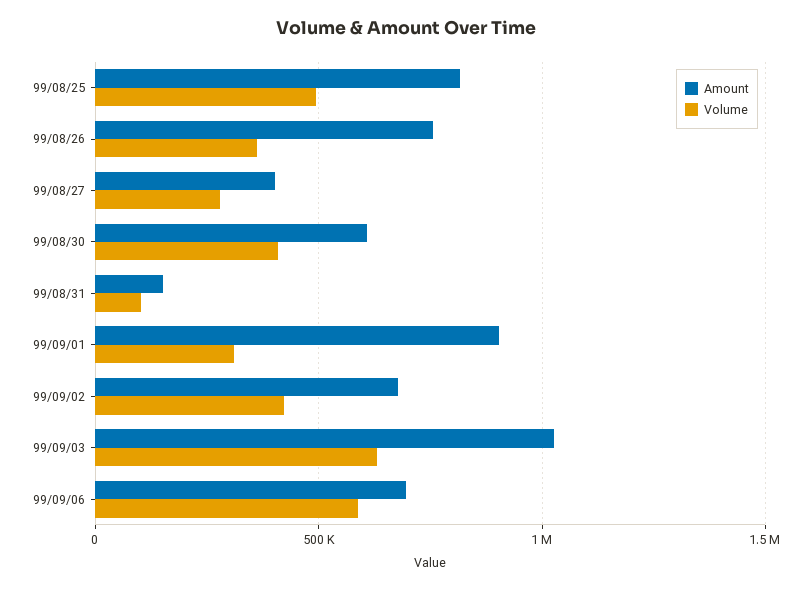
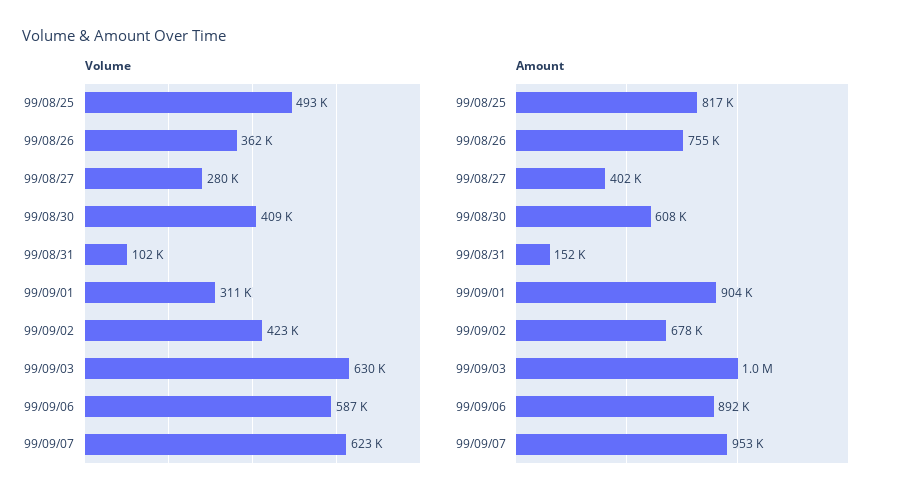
Amount, 99/09/06: 700000 -> 892000
Volume, 99/09/07: none -> 623000
Amount, 99/09/07: none -> 953000

